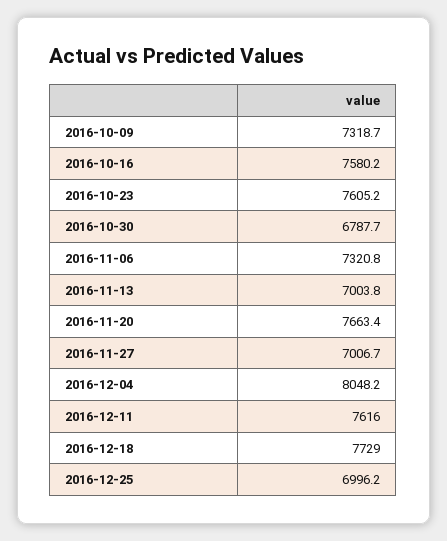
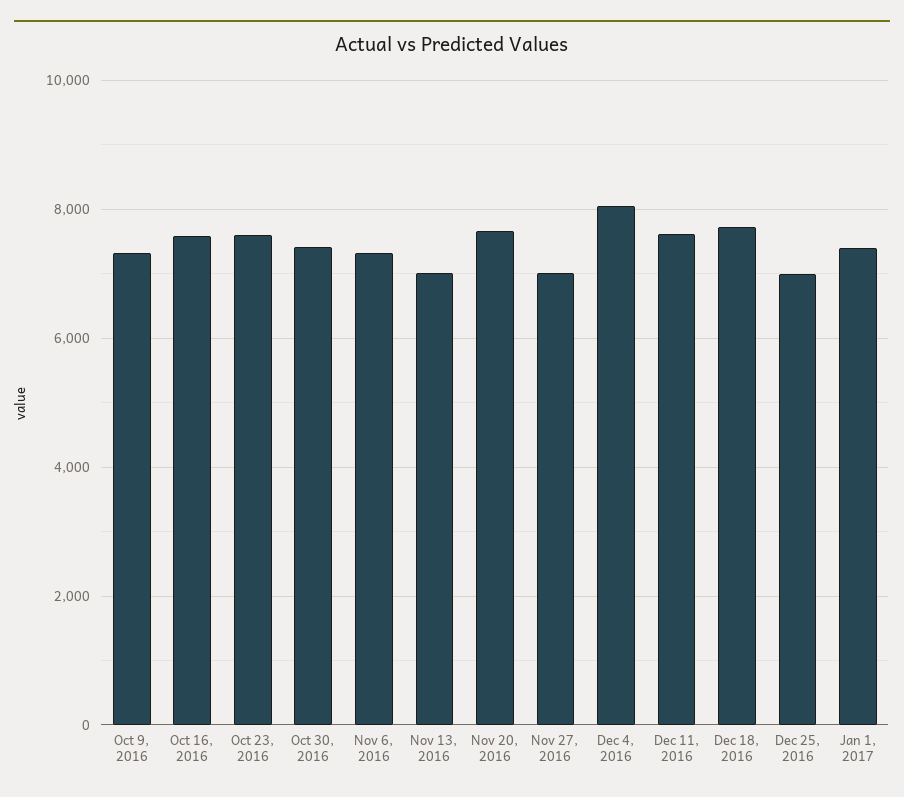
2016-10-30: 6787.7 -> 7400
Jan 1, 2017: none -> 7400

